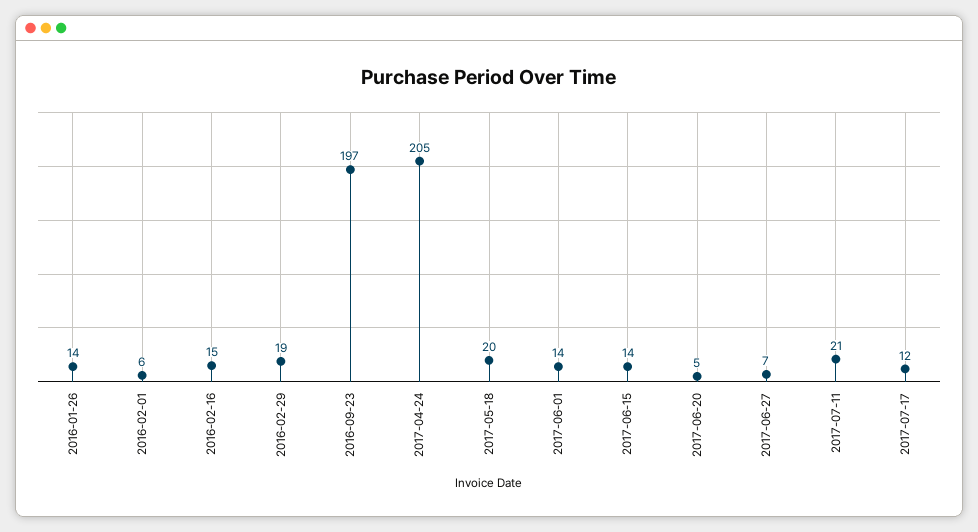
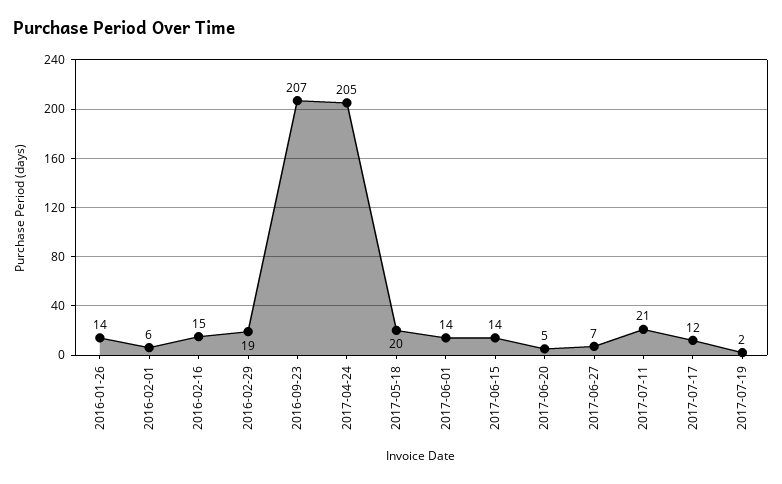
2016-09-23: 197 -> 207
2017-07-19: none -> 2

